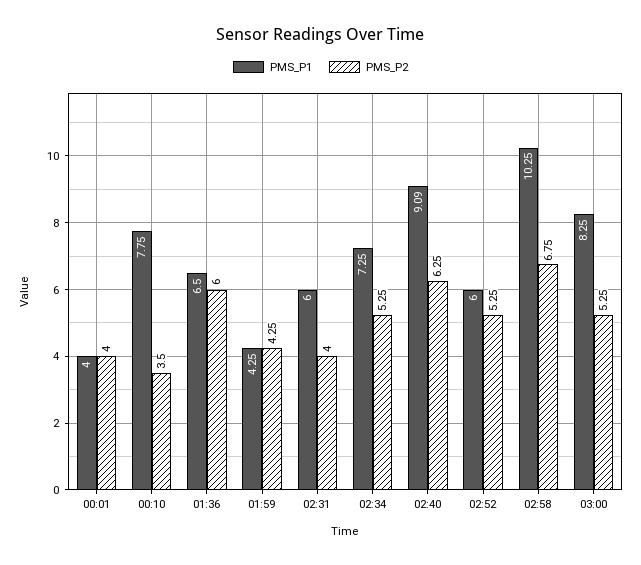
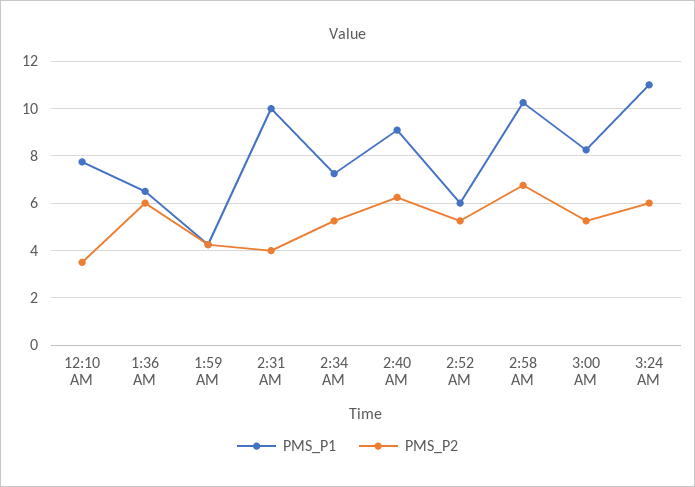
PMS_P1, 00:01: 4 -> none
PMS_P2, 00:01: 4 -> none
PMS_P1, 02:31: 6 -> 10
PMS_P1, 3:24 AM: none -> 11
PMS_P2, 3:24 AM: none -> 6

